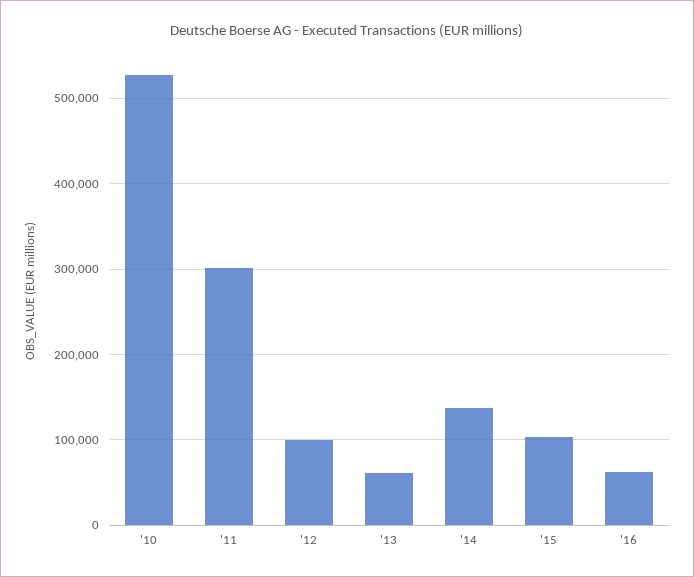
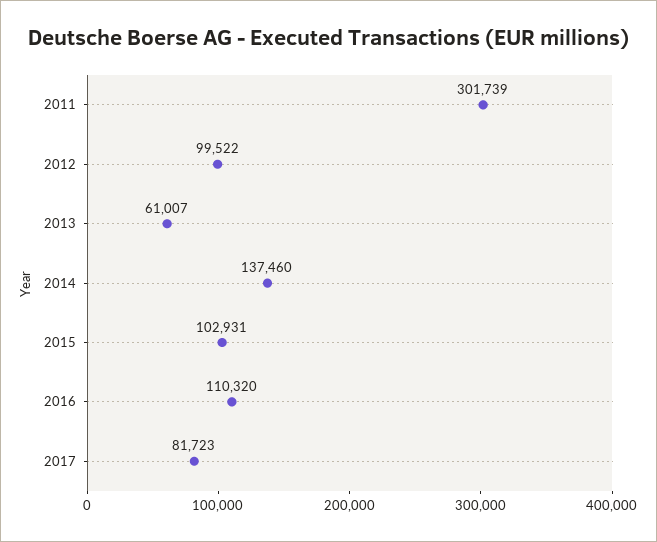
'10: 530000 -> none
'16: 60000 -> 110320
2017: none -> 81723

